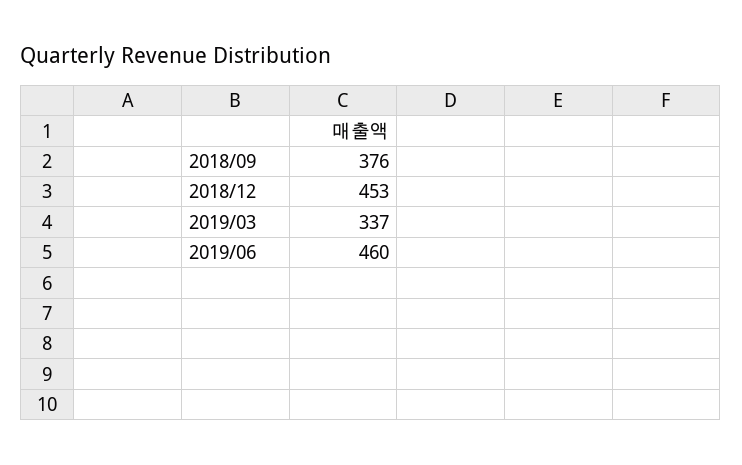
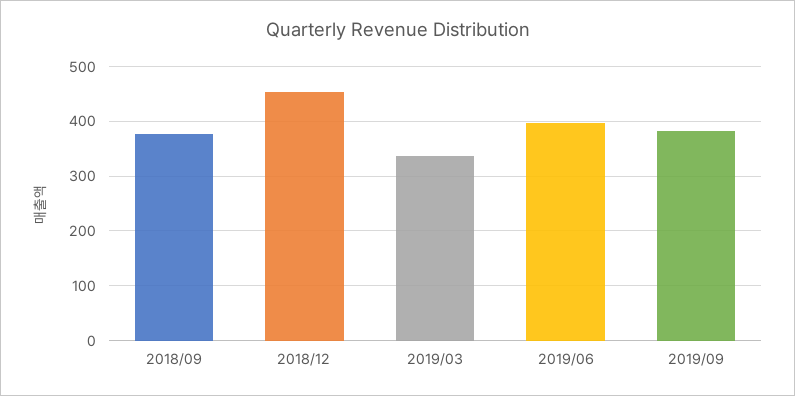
2019/06: 460 -> 400
2019/09: none -> 380

